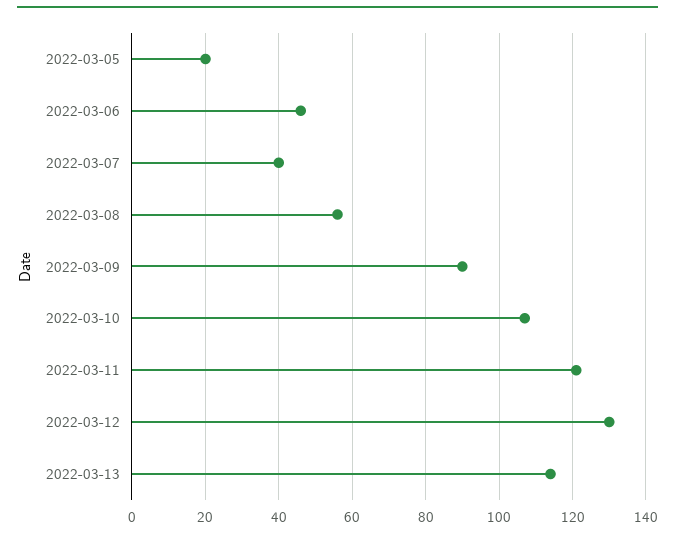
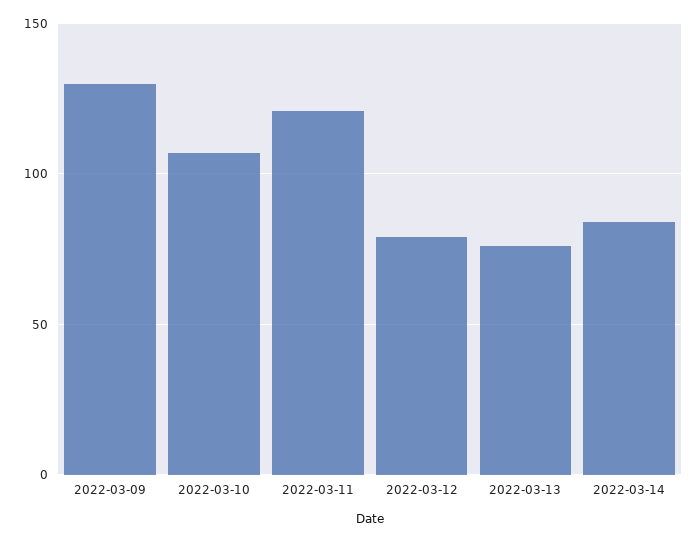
2022-03-05: 20 -> none
2022-03-06: 45 -> none
2022-03-07: 40 -> none
2022-03-08: 55 -> none
2022-03-09: 90 -> 130
2022-03-12: 130 -> 80
2022-03-13: 115 -> 75
2022-03-14: none -> 85

